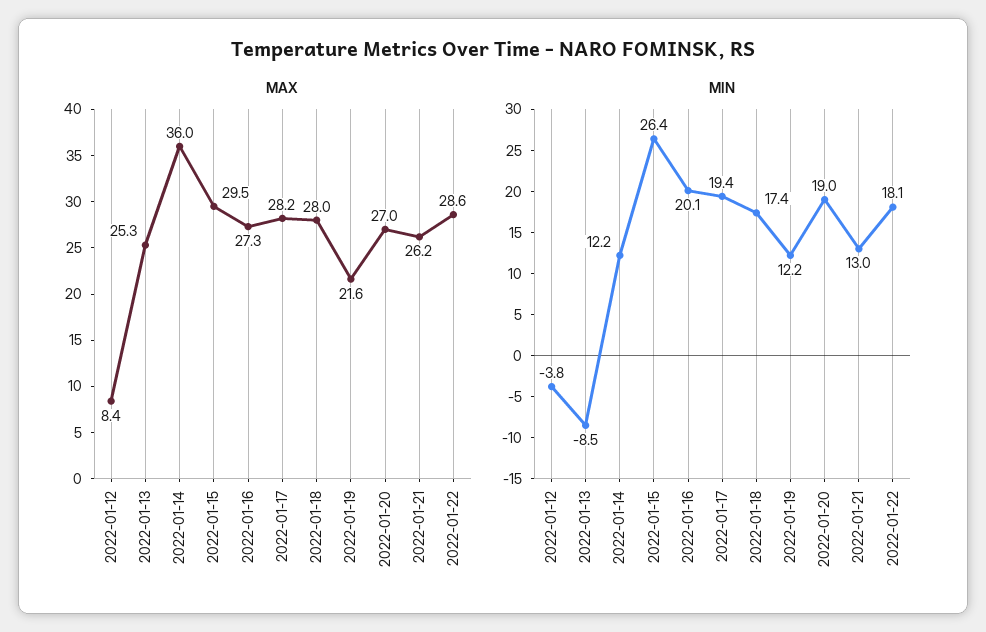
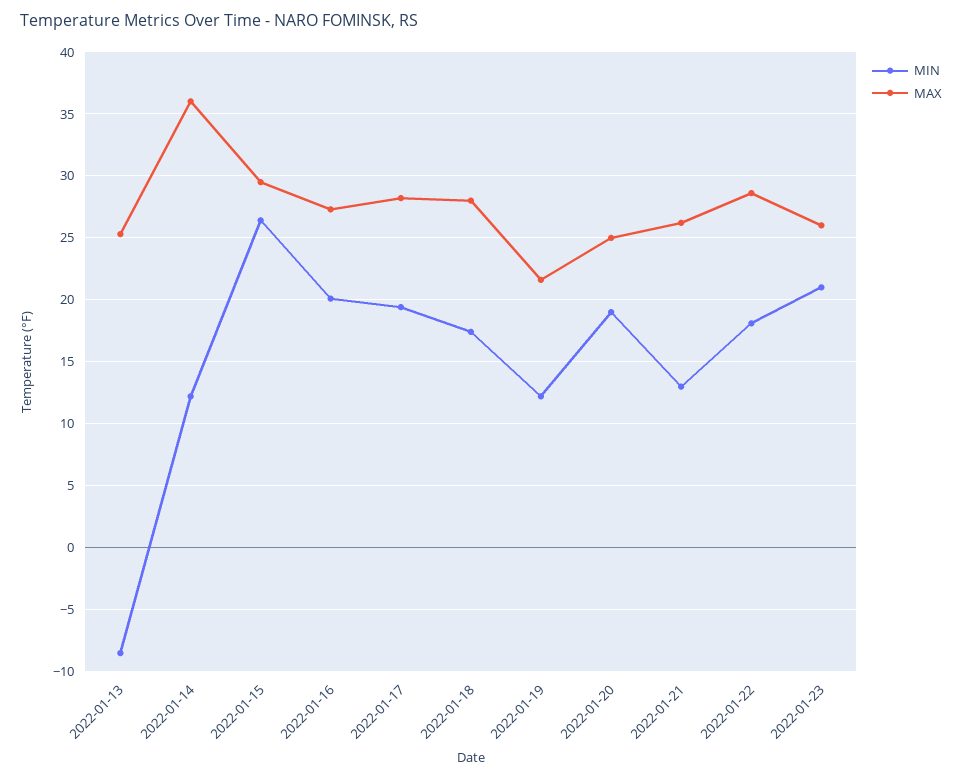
MAX, 2022-01-12: 8.4 -> none
MAX, 2022-01-20: 27 -> 25
MIN, 2022-01-12: -3.8 -> none
MIN, 2022-01-23: none -> 21
MAX, 2022-01-23: none -> 26

